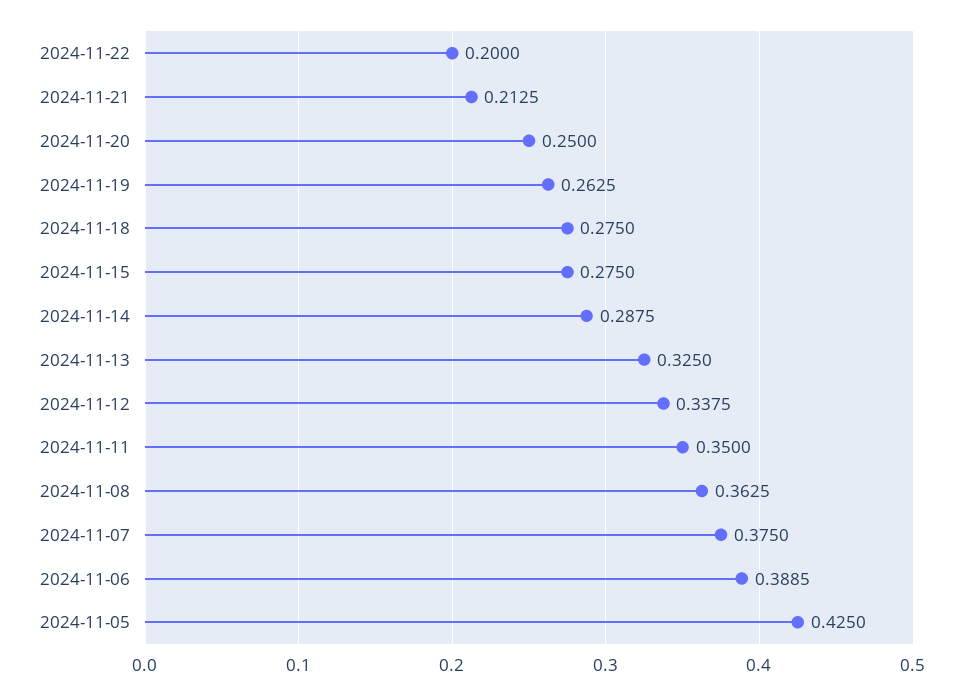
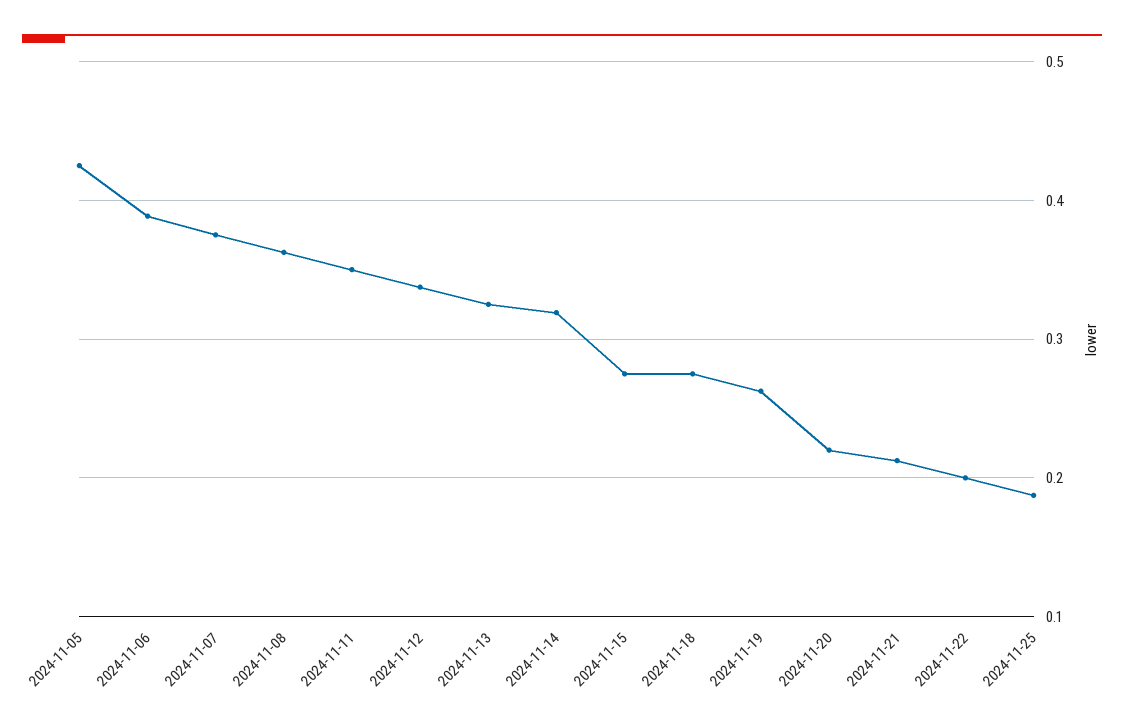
2024-11-20: 0.25 -> 0.22
2024-11-14: 0.2875 -> 0.32
2024-11-25: none -> 0.19

